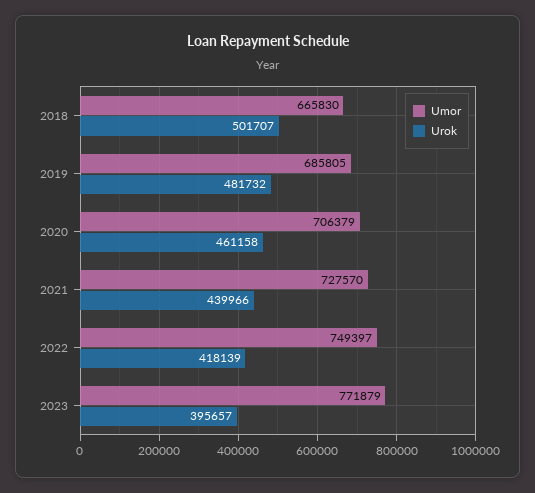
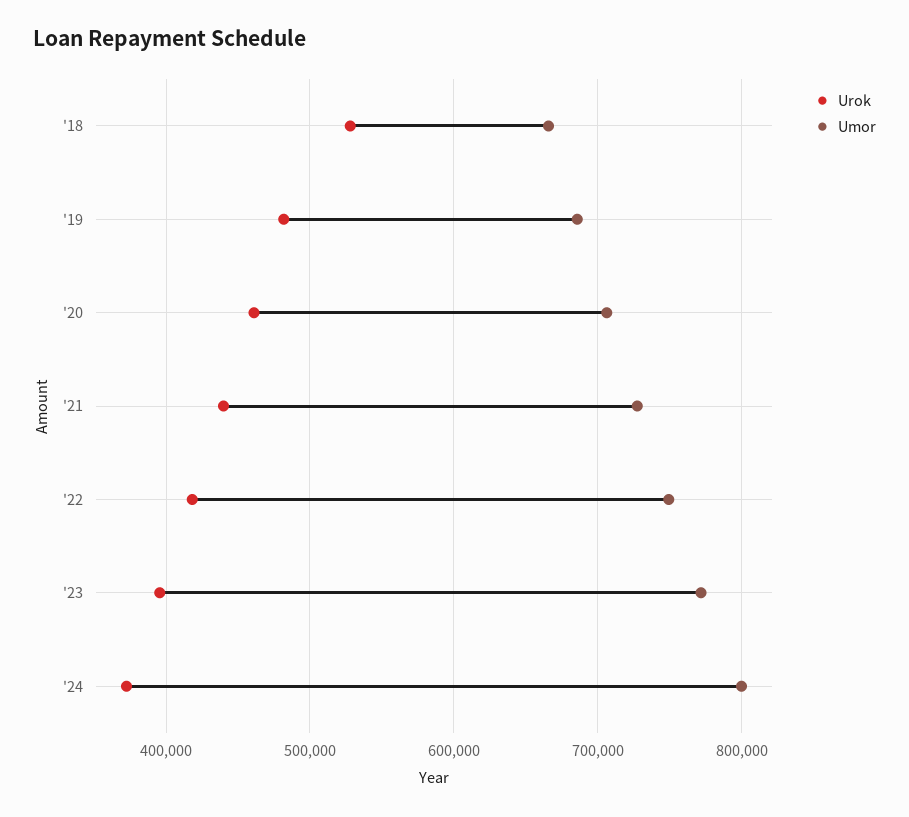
Urok, 2018: 501707 -> 530000
Urok, '24: none -> 370000
Umor, '24: none -> 800000

